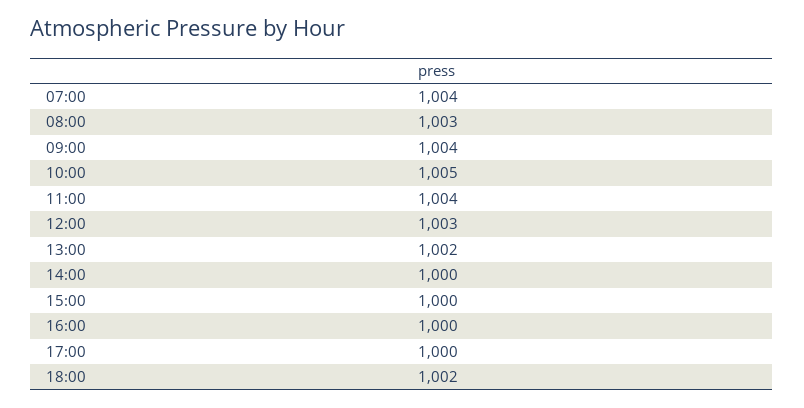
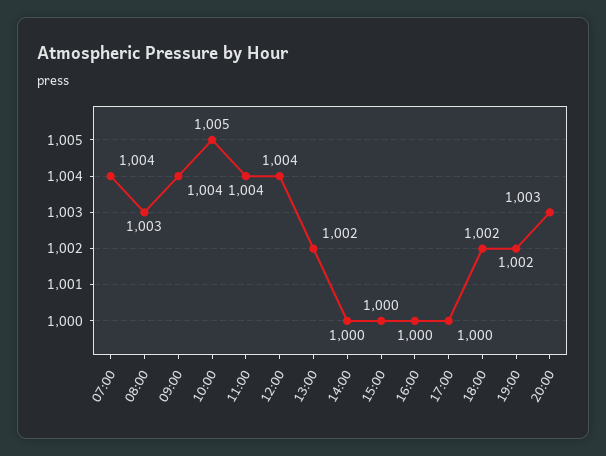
12:00: 1003 -> 1004
19:00: none -> 1002
20:00: none -> 1003

